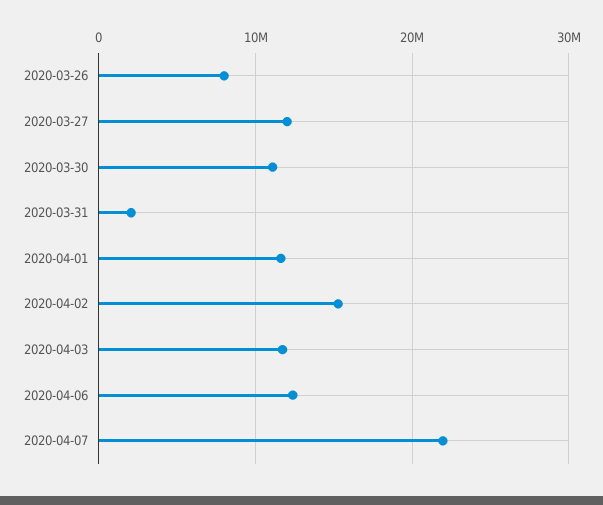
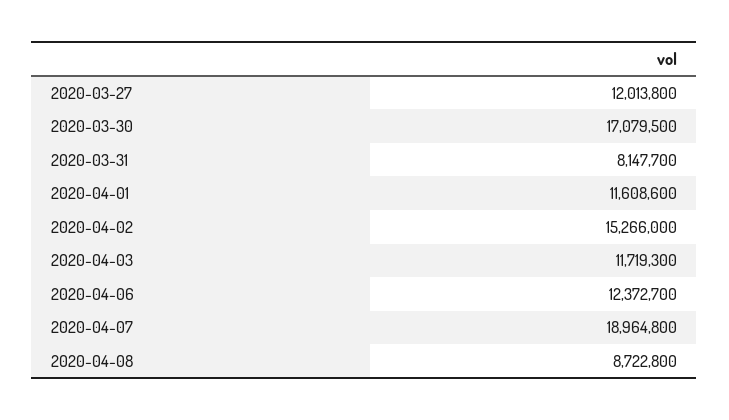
2020-03-26: 8000000 -> none
2020-03-30: 11000000 -> 17079500
2020-03-31: 2000000 -> 8147700
2020-04-07: 22000000 -> 18964800
2020-04-08: none -> 8722800

